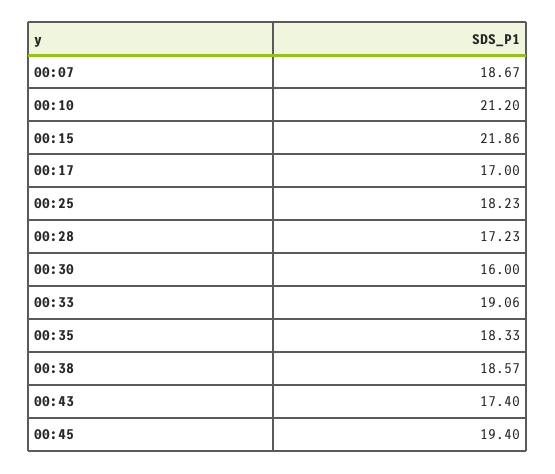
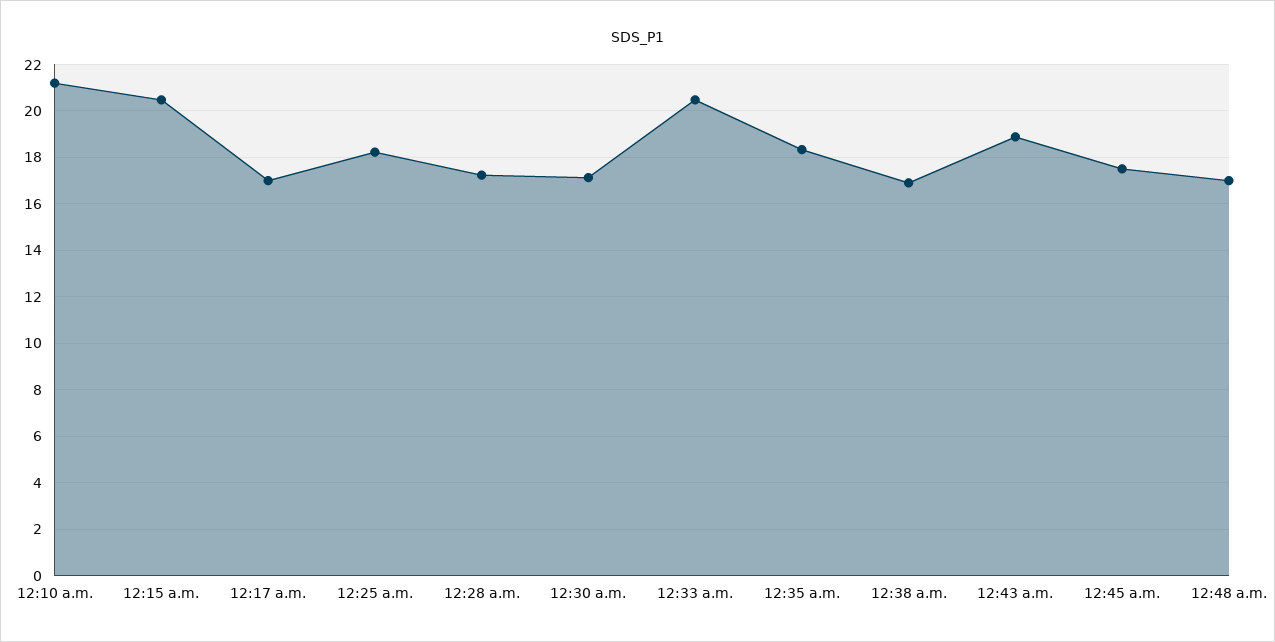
00:07: 18.67 -> none
00:15: 21.86 -> 20.5
00:30: 16 -> 17
00:33: 19.06 -> 20.5
00:38: 18.57 -> 17
00:43: 17.4 -> 19
00:45: 19.4 -> 17.5
12:48 a.m.: none -> 17

